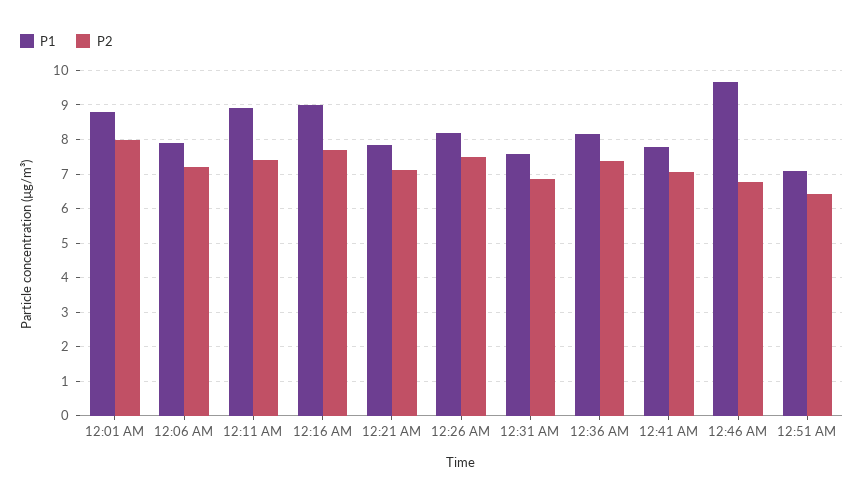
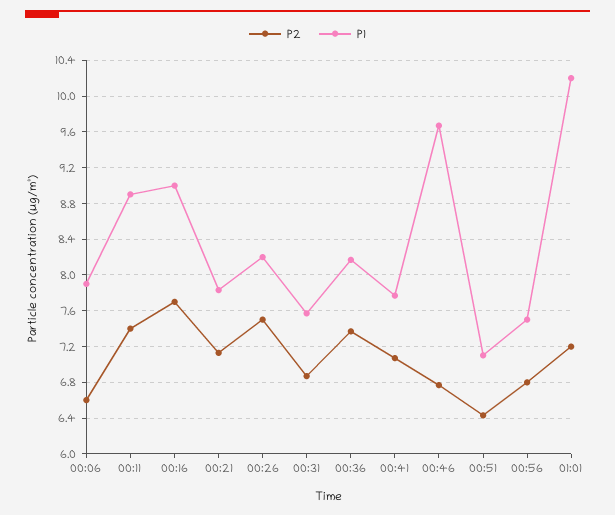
P1, 12:01 AM: 8.8 -> none
P2, 12:01 AM: 8 -> none
P2, 12:06 AM: 7.2 -> 6.6
P2, 00:56: none -> 6.8
P1, 00:56: none -> 7.5
P2, 01:01: none -> 7.2
P1, 01:01: none -> 10.2

